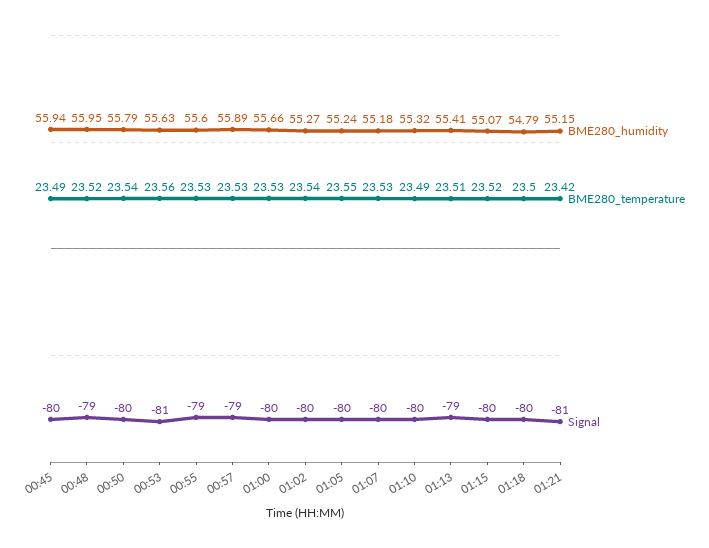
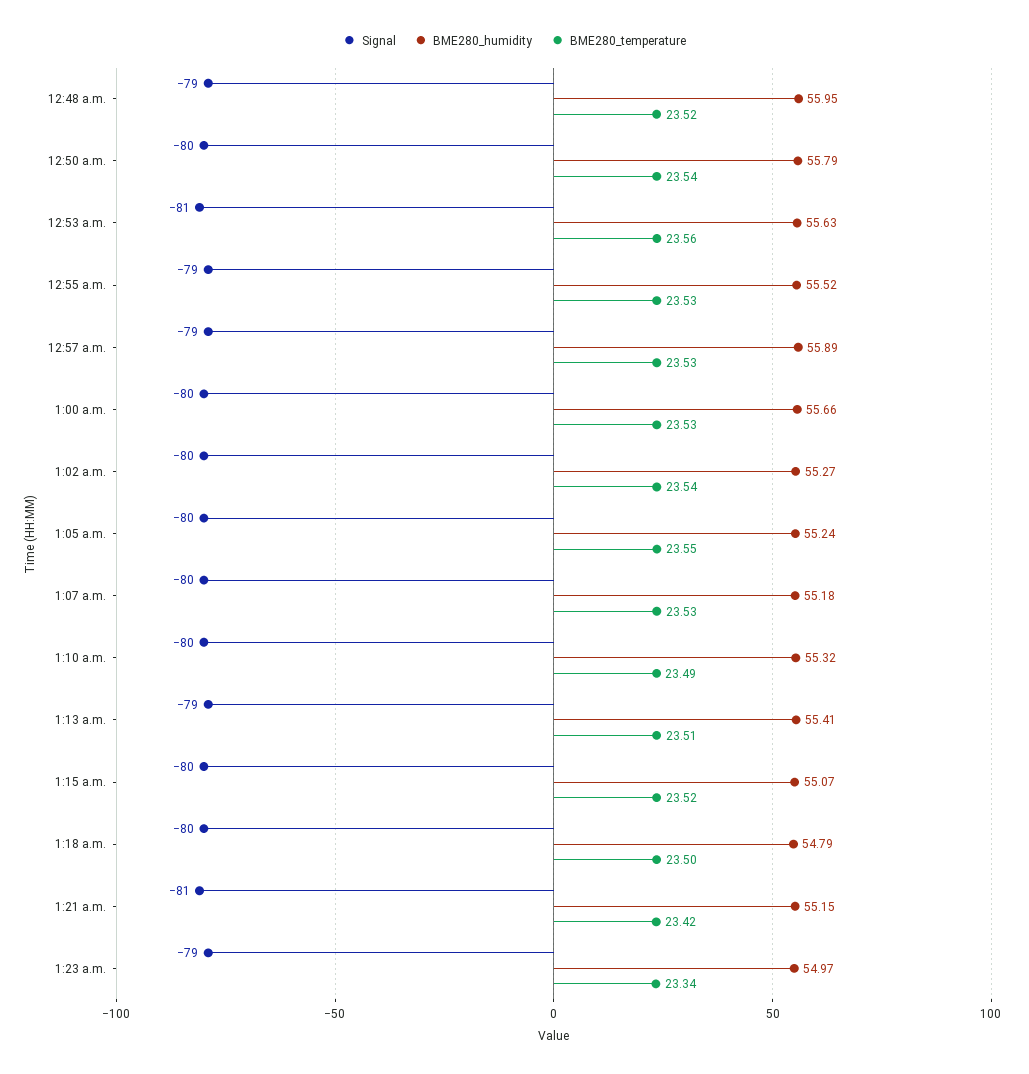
BME280_humidity, 00:45: 55.94 -> none
BME280_temperature, 00:45: 23.49 -> none
Signal, 00:45: -80 -> none
BME280_humidity, 00:55: 55.6 -> 55.52
Signal, 1:23 a.m.: none -> -79
BME280_humidity, 1:23 a.m.: none -> 54.97
BME280_temperature, 1:23 a.m.: none -> 23.34

